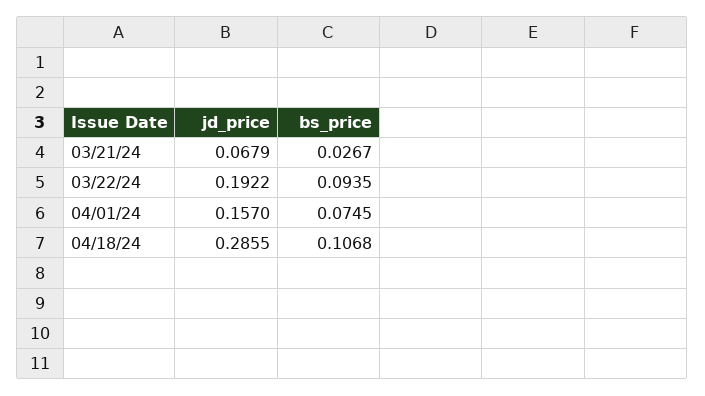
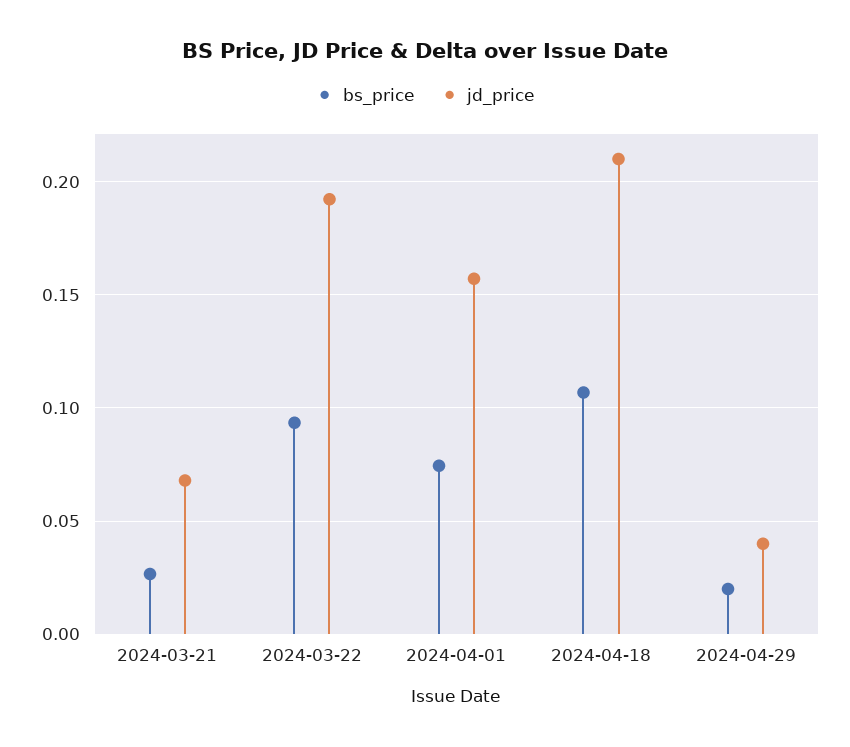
jd_price, 04/18/24: 0.2855 -> 0.21
bs_price, 2024-04-29: none -> 0.02
jd_price, 2024-04-29: none -> 0.04

